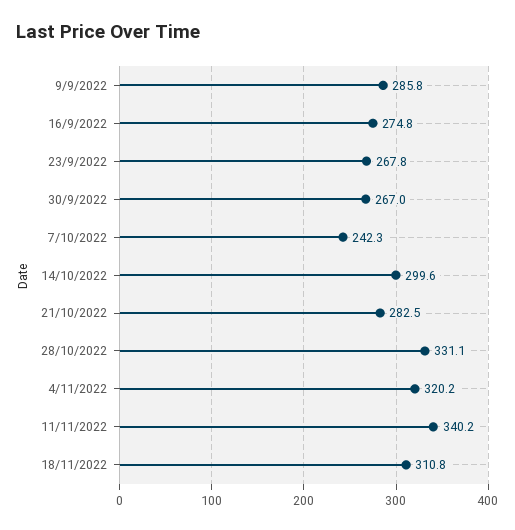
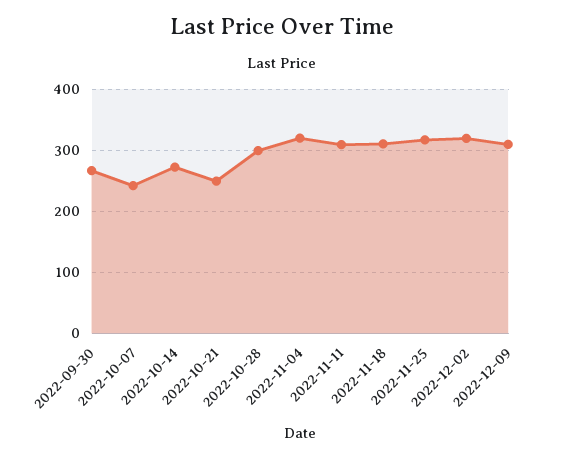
9/9/2022: 285.8 -> none
16/9/2022: 274.8 -> none
23/9/2022: 267.8 -> none
14/10/2022: 299.6 -> 270
21/10/2022: 282.5 -> 250
28/10/2022: 331.1 -> 300
11/11/2022: 340.2 -> 310
2022-11-25: none -> 320
2022-12-02: none -> 320
2022-12-09: none -> 310

